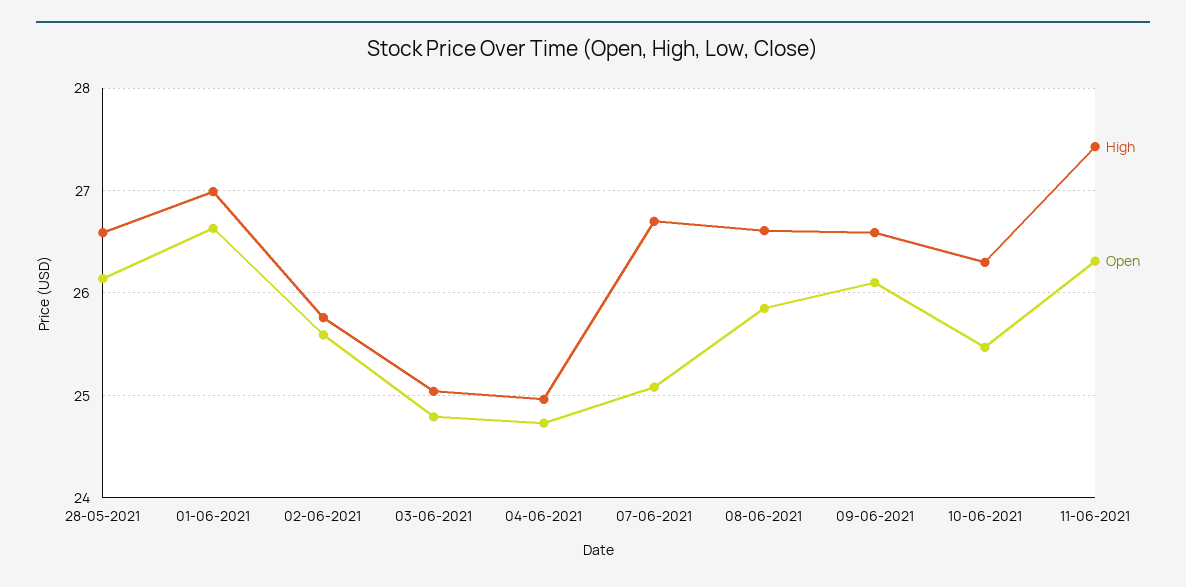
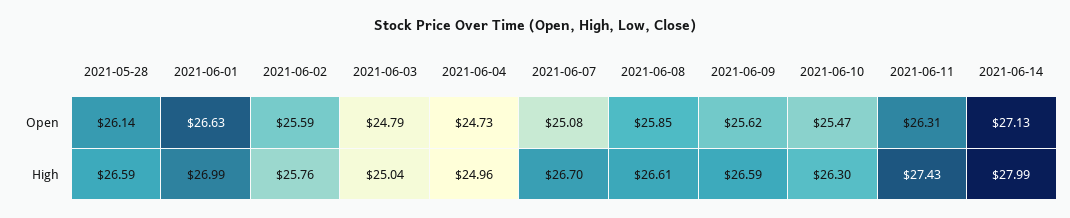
Open, 09-06-2021: 26.1 -> 25.62
Open, 2021-06-14: none -> 27.13
High, 2021-06-14: none -> 27.99

